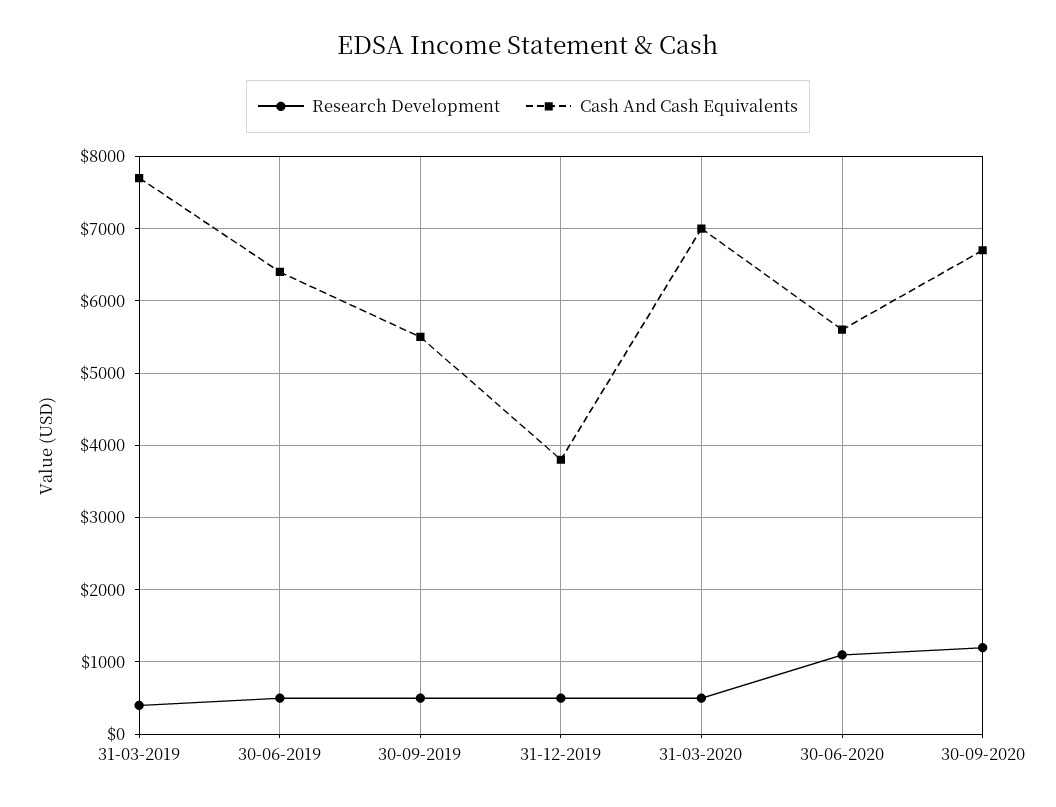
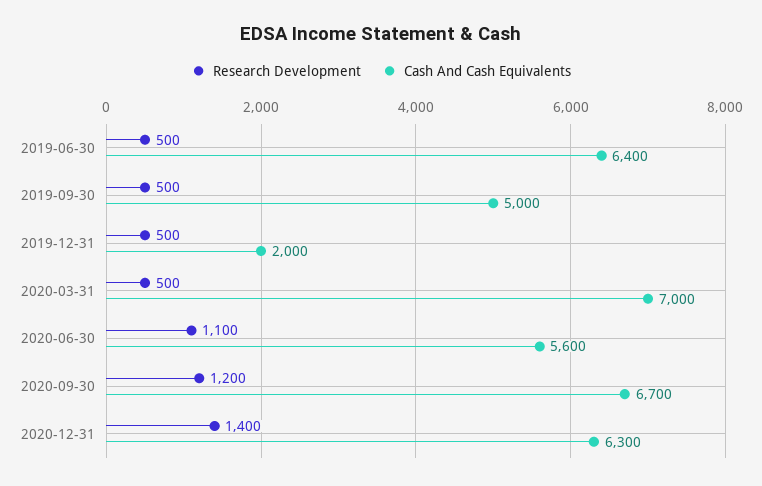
Research Development, 31-03-2019: 400 -> none
Cash And Cash Equivalents, 31-03-2019: 7700 -> none
Cash And Cash Equivalents, 30-09-2019: 5500 -> 5000
Cash And Cash Equivalents, 31-12-2019: 3800 -> 2000
Research Development, 2020-12-31: none -> 1400
Cash And Cash Equivalents, 2020-12-31: none -> 6300

